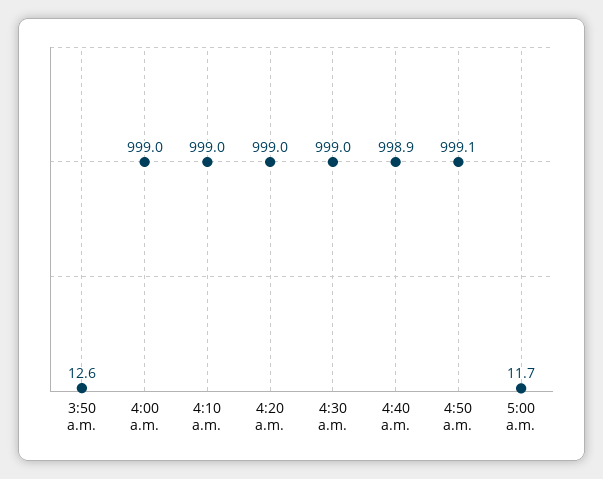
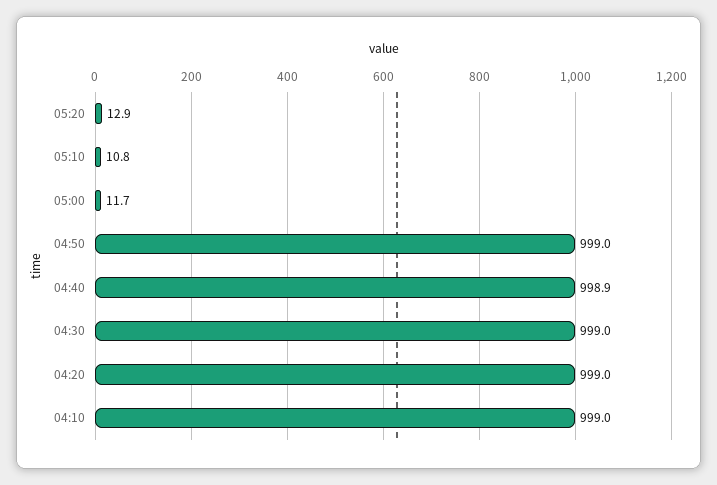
3:50 a.m.: 12.6 -> none
4:00 a.m.: 999 -> none
4:50 a.m.: 999.1 -> 999
05:20: none -> 12.9
05:10: none -> 10.8

